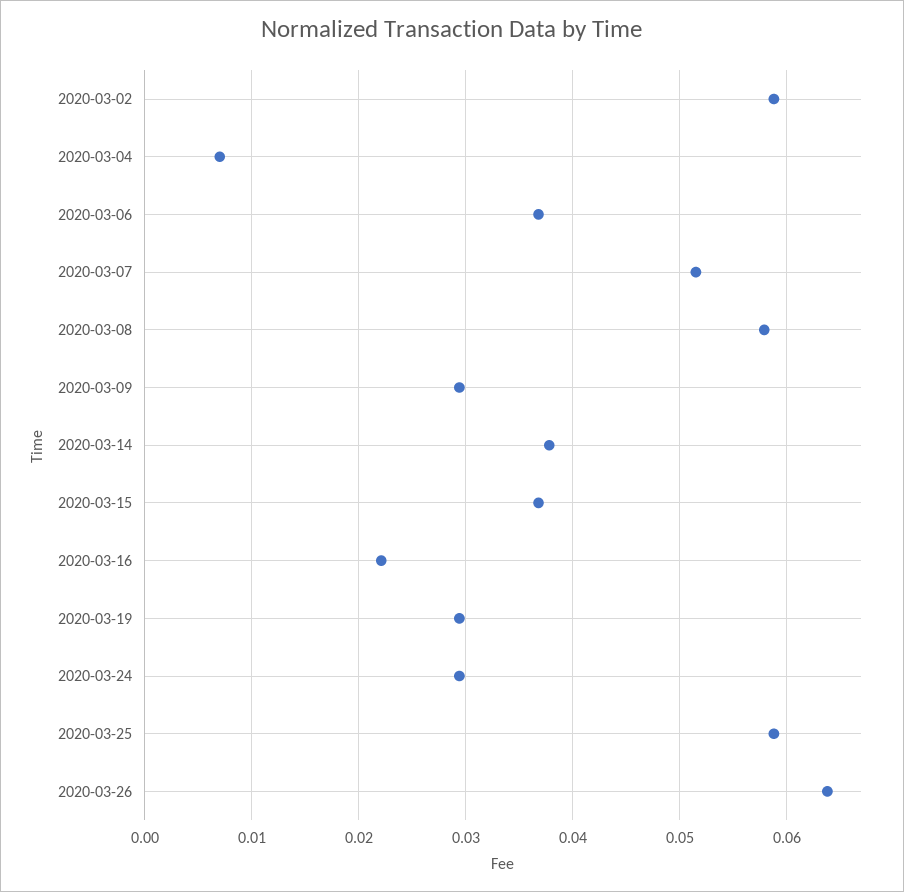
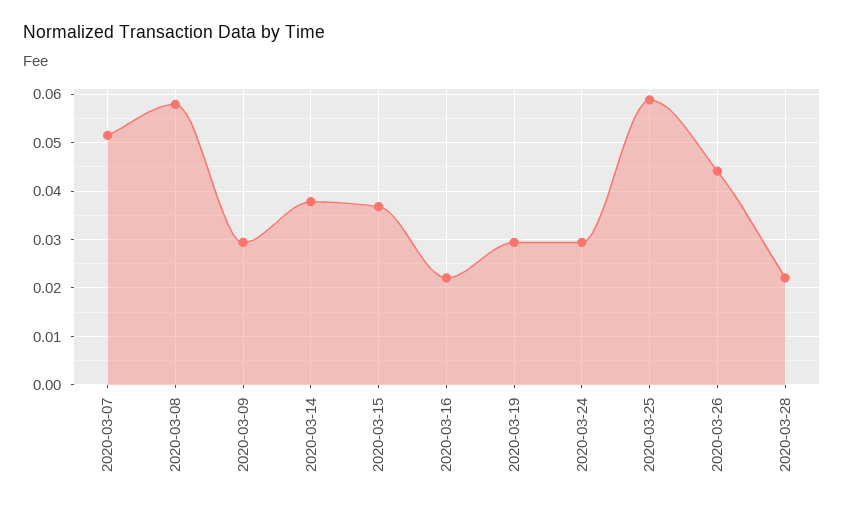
2020-03-02: 0.059 -> none
2020-03-04: 0.007 -> none
2020-03-06: 0.037 -> none
2020-03-26: 0.064 -> 0.044
2020-03-28: none -> 0.022

